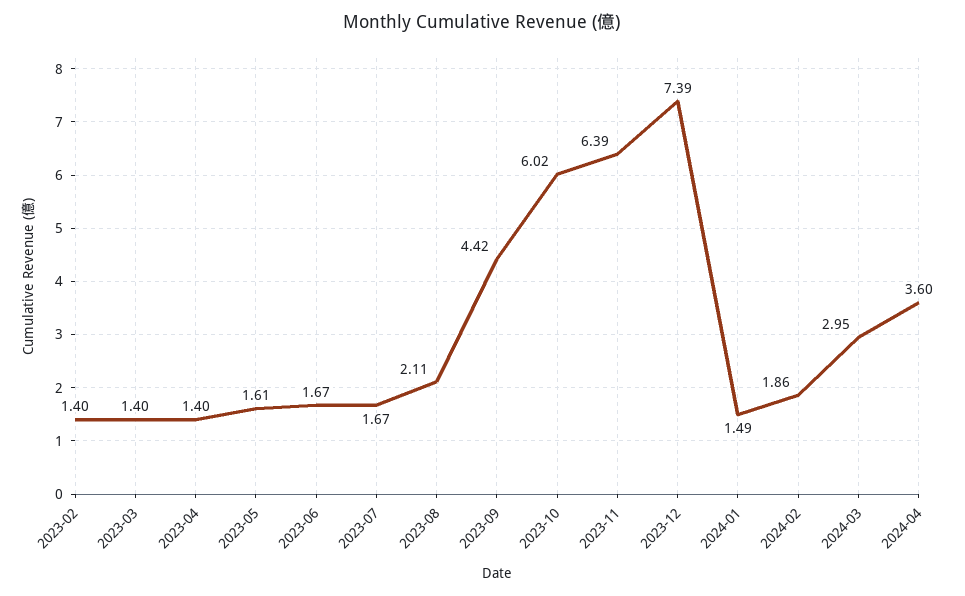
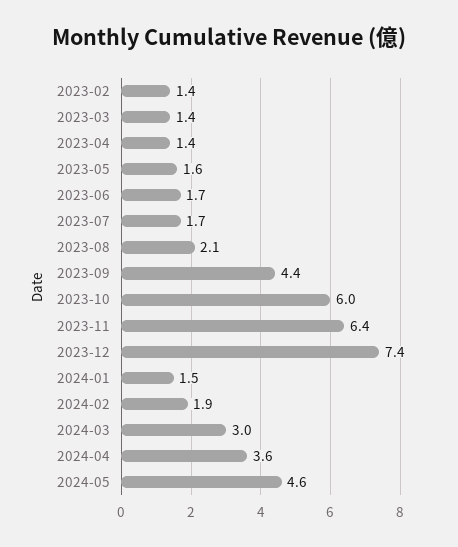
2024-05: none -> 4.6

